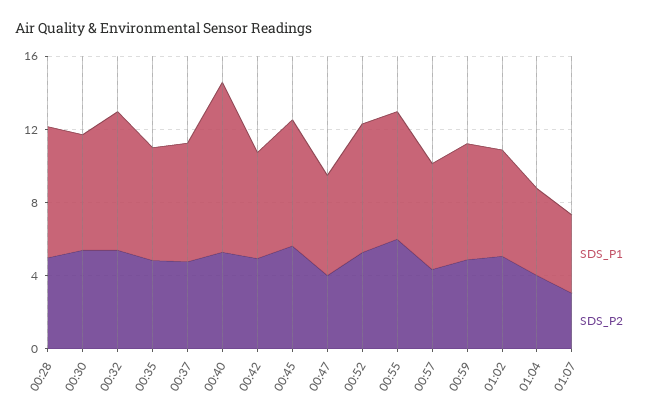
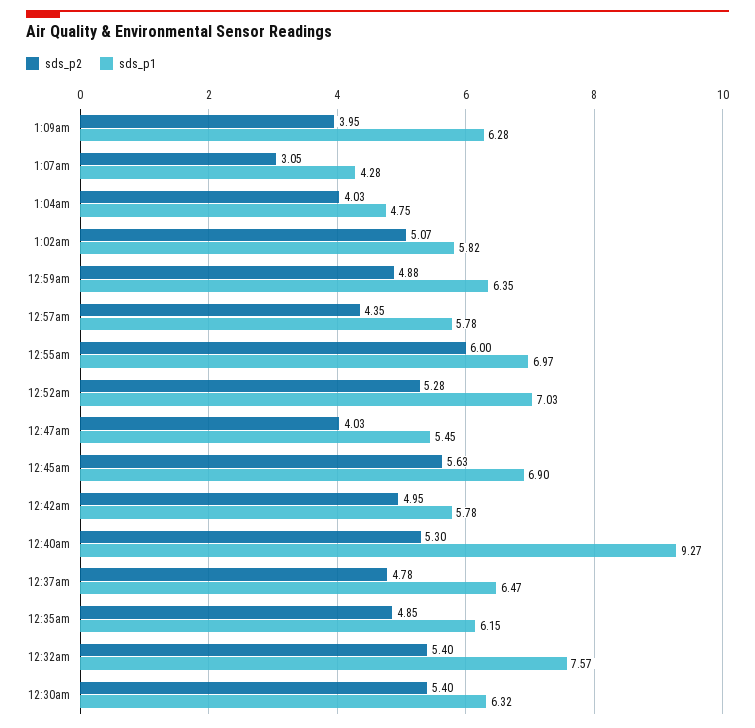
SDS_P1, 00:28: 7 -> none
SDS_P2, 00:28: 5 -> none
SDS_P2, 1:09am: none -> 3.95
SDS_P1, 1:09am: none -> 6.28

